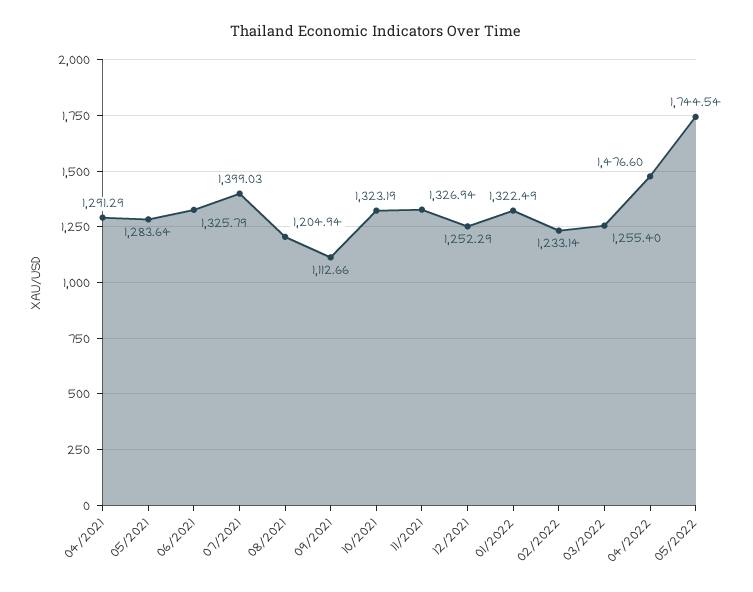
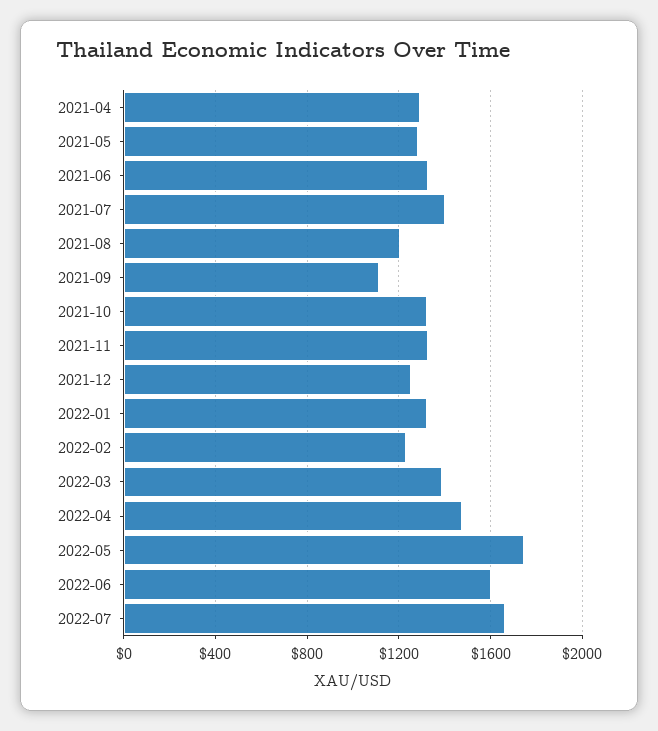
03/2022: 1255.4 -> 1400
2022-06: none -> 1600
2022-07: none -> 1650

